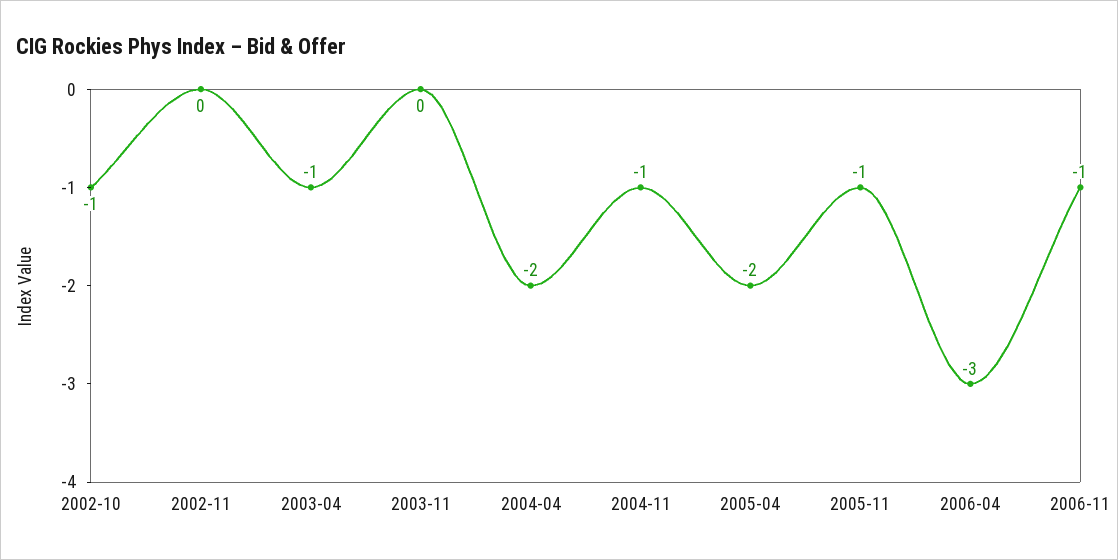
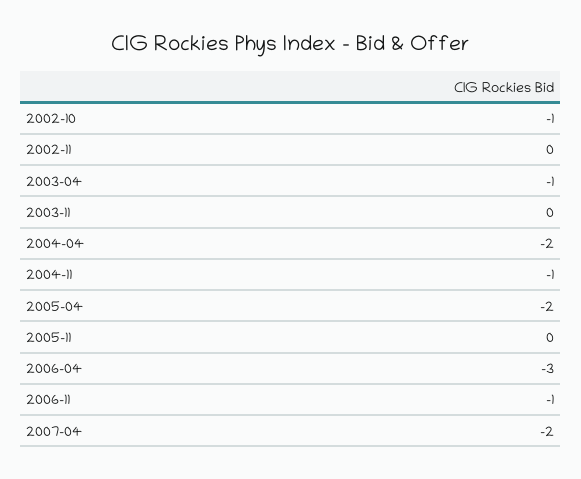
2005-11: -1 -> 0
2007-04: none -> -2

